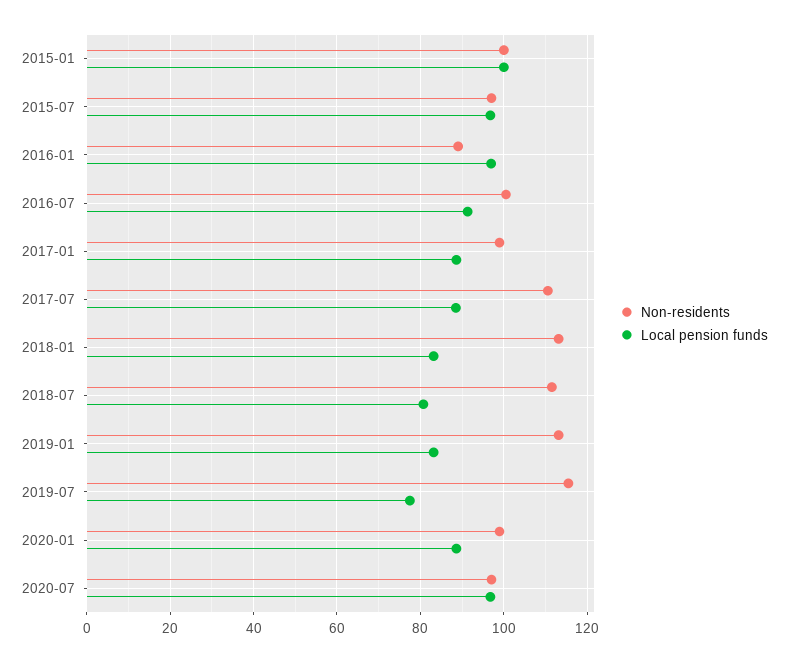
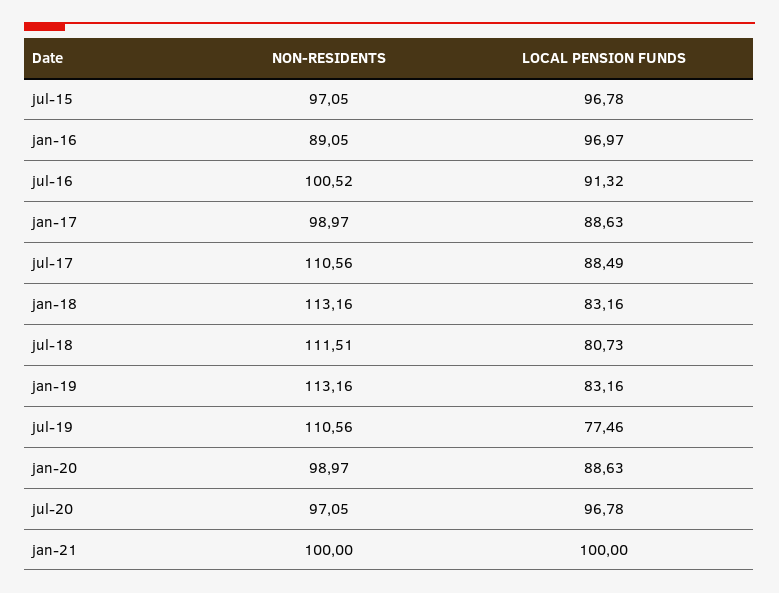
Non-residents, 2015-01: 100 -> none
Local pension funds, 2015-01: 100 -> none
Non-residents, 2019-07: 116 -> 110.56
Non-residents, jan-21: none -> 100
Local pension funds, jan-21: none -> 100

